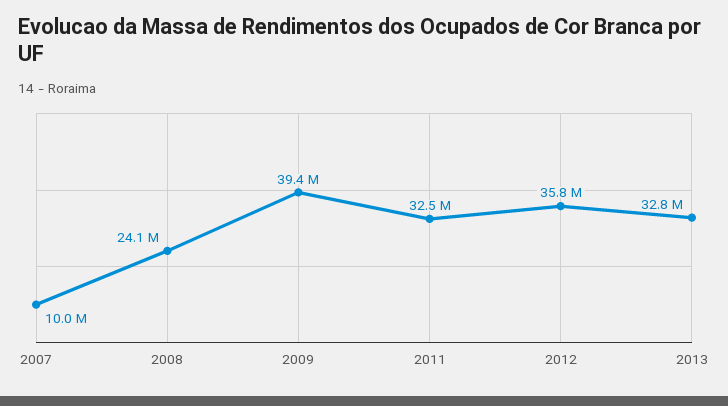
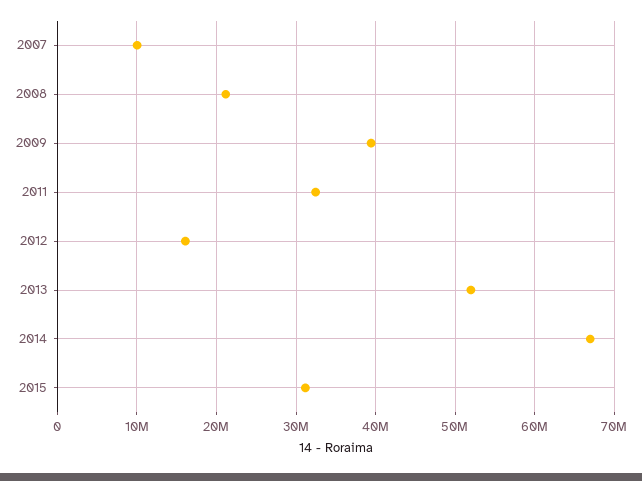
2008: 24100000 -> 21000000
2012: 35800000 -> 16000000
2013: 32800000 -> 52000000
2014: none -> 67000000
2015: none -> 31000000

